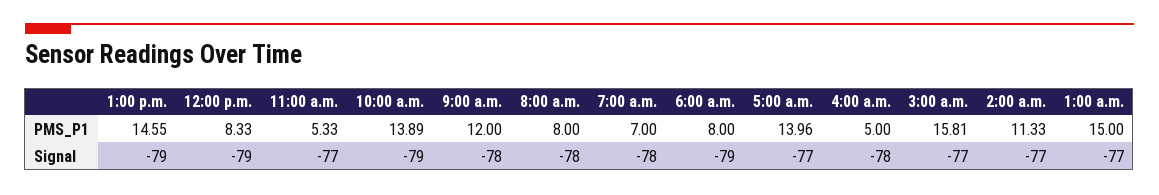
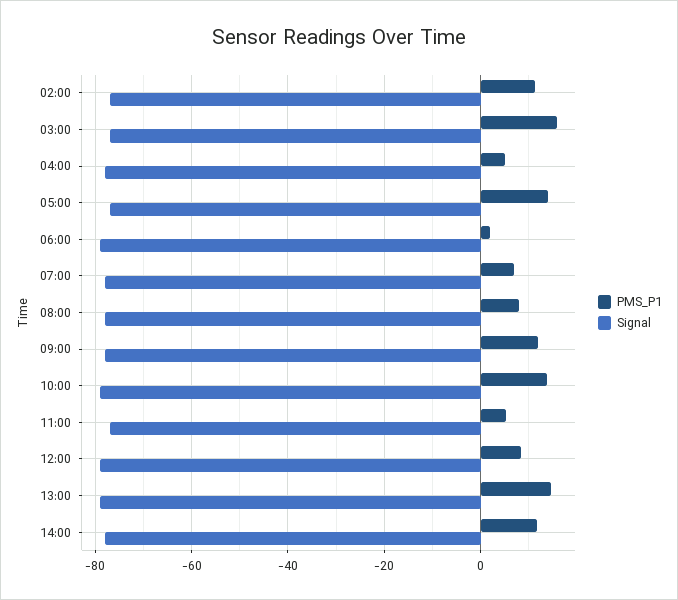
PMS_P1, 6:00 a.m.: 8 -> 2
PMS_P1, 1:00 a.m.: 15 -> none
Signal, 1:00 a.m.: -77 -> none
PMS_P1, 14:00: none -> 12
Signal, 14:00: none -> -78

